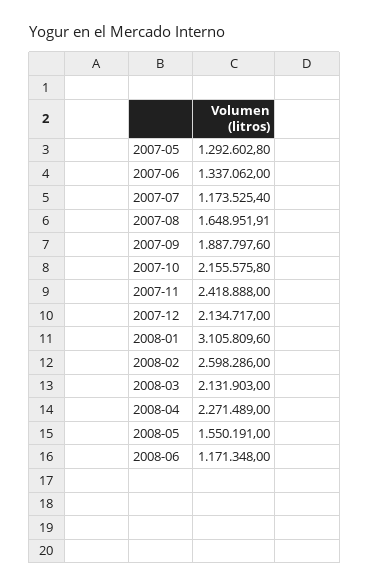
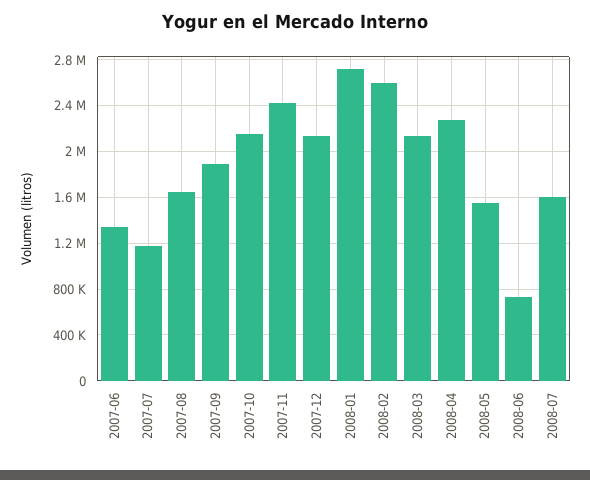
2007-05: 1292602.8 -> none
2008-01: 3105809.6 -> 2700000
2008-06: 1171348 -> 700000
2008-07: none -> 1600000

